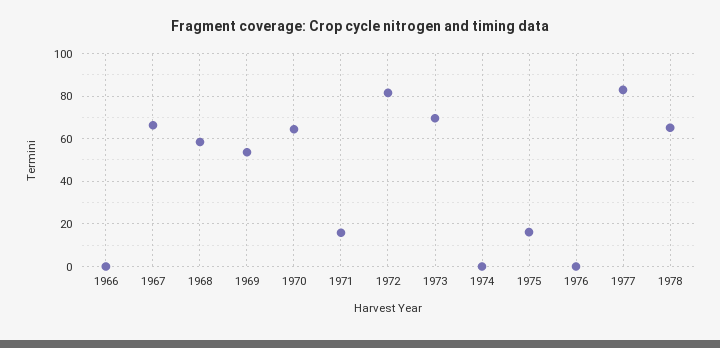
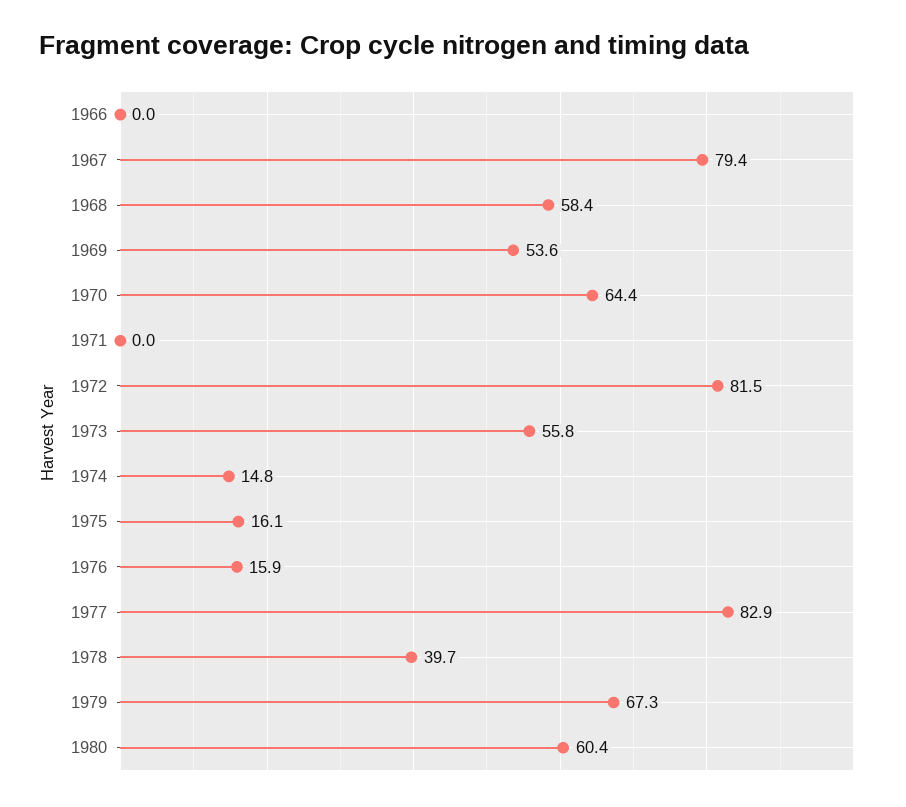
1967: 65 -> 79.4
1971: 15 -> 0
1973: 70 -> 55.8
1974: 0 -> 14.8
1976: 0 -> 15.9
1978: 65 -> 39.7
1979: none -> 67.3
1980: none -> 60.4

